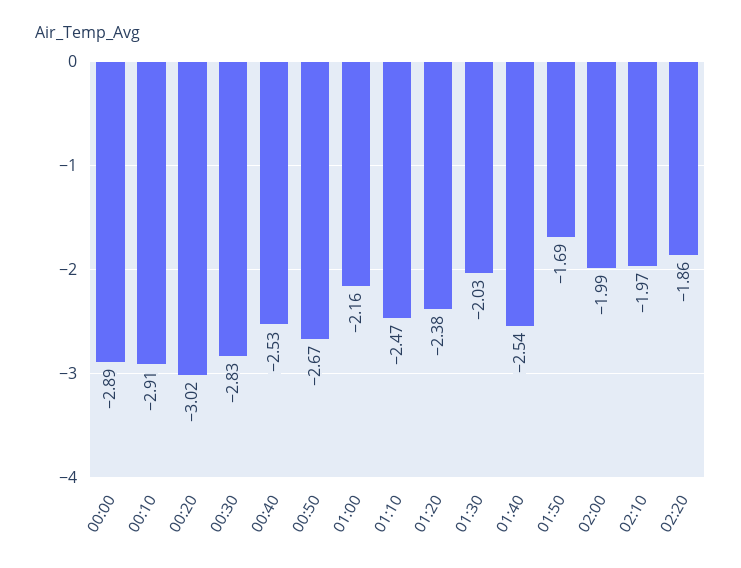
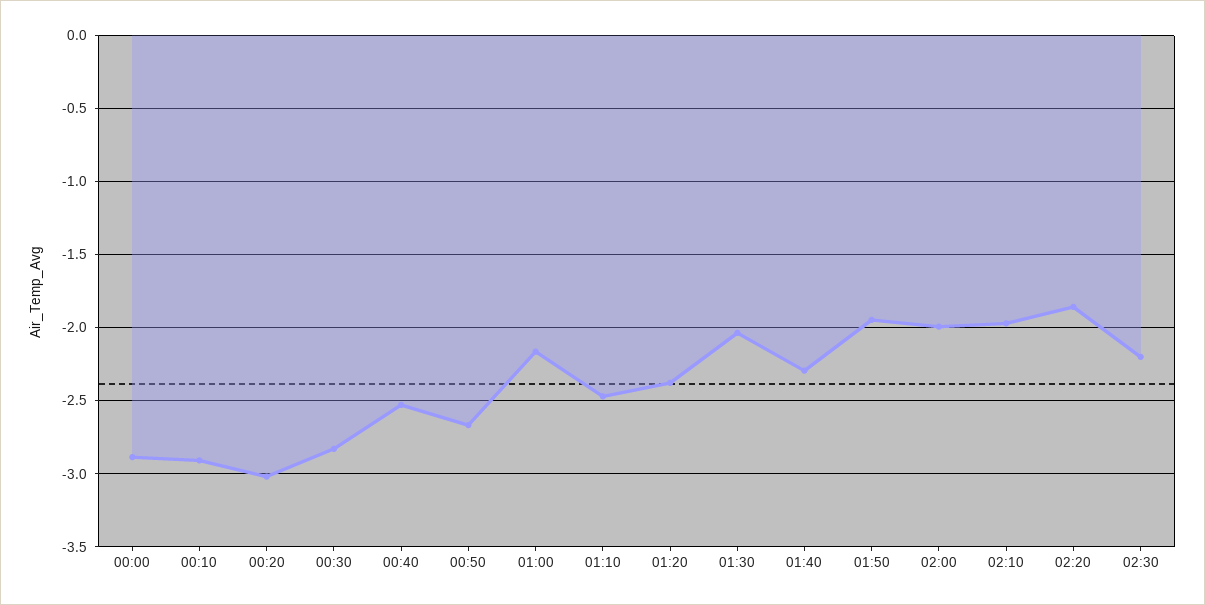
01:40: -2.54 -> -2.3
01:50: -1.69 -> -1.95
02:30: none -> -2.2

